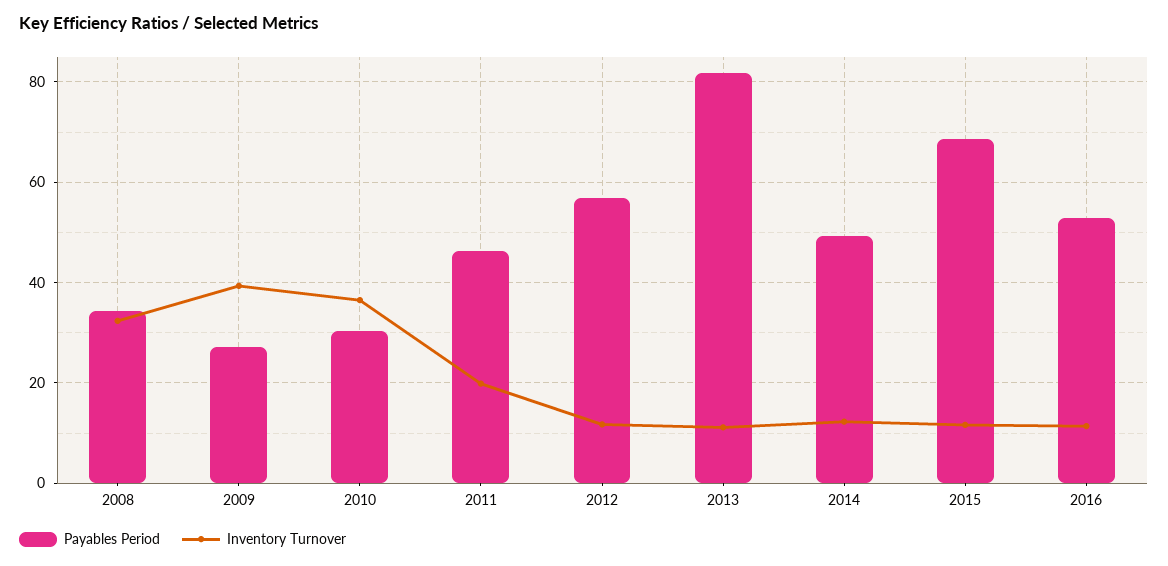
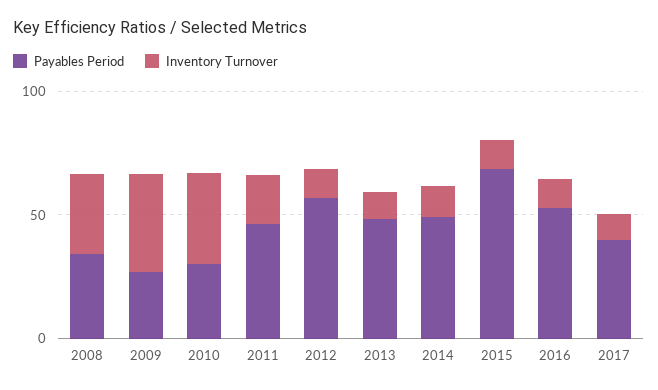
Payables Period, 2013: 82 -> 50
Payables Period, 2017: none -> 40
Inventory Turnover, 2017: none -> 10

